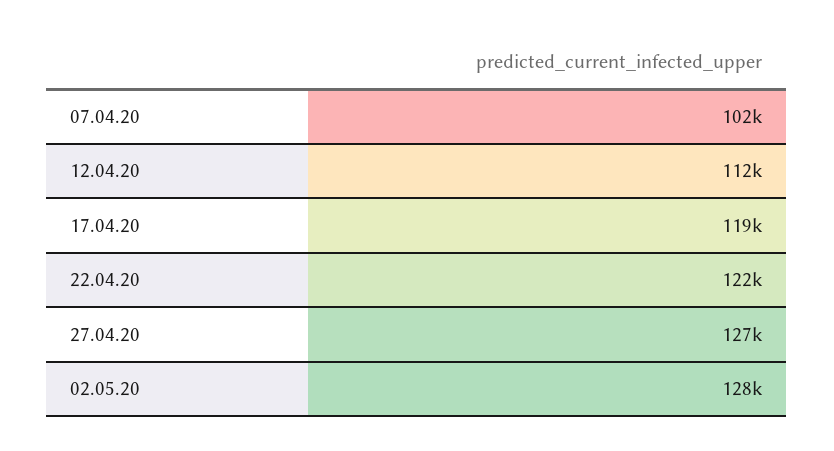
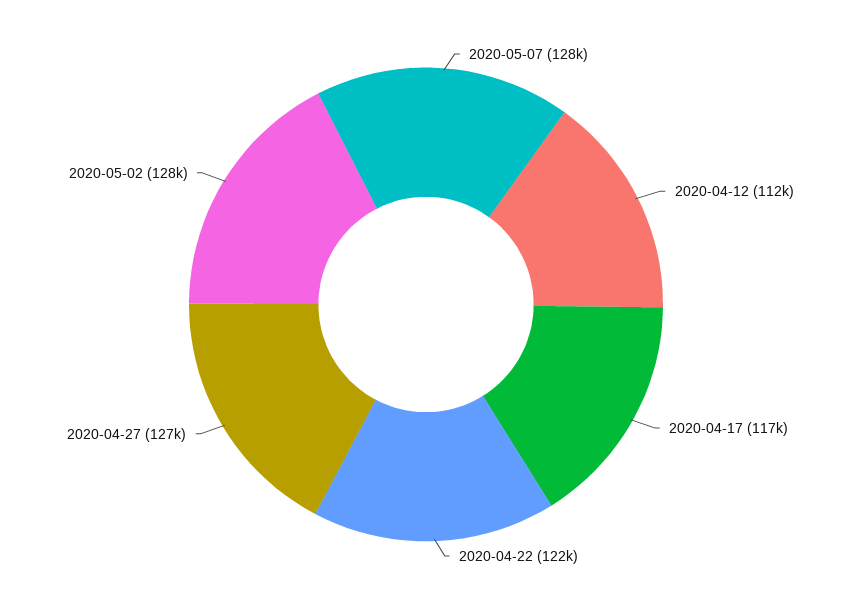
07.04.20: 102000 -> none
17.04.20: 119000 -> 117000
2020-05-07: none -> 128000

